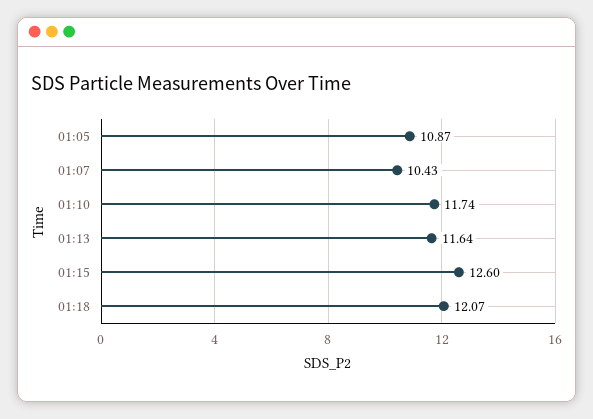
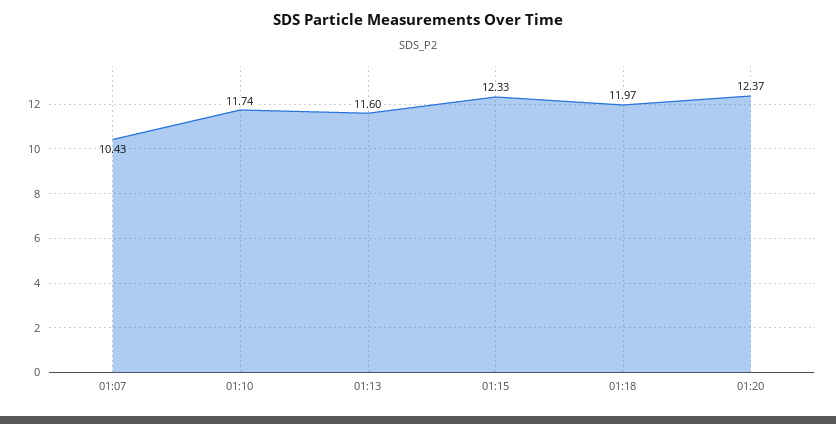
01:05: 10.87 -> none
01:13: 11.64 -> 11.6
01:15: 12.6 -> 12.33
01:18: 12.07 -> 11.97
01:20: none -> 12.37

